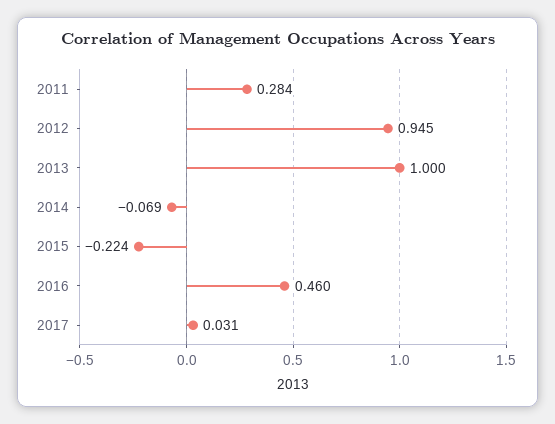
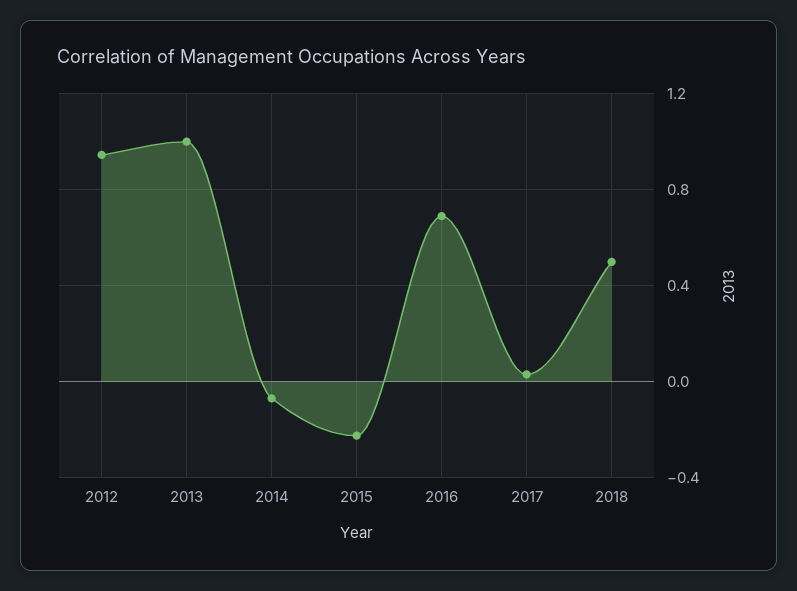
2011: 0.284 -> none
2016: 0.46 -> 0.7
2018: none -> 0.5

